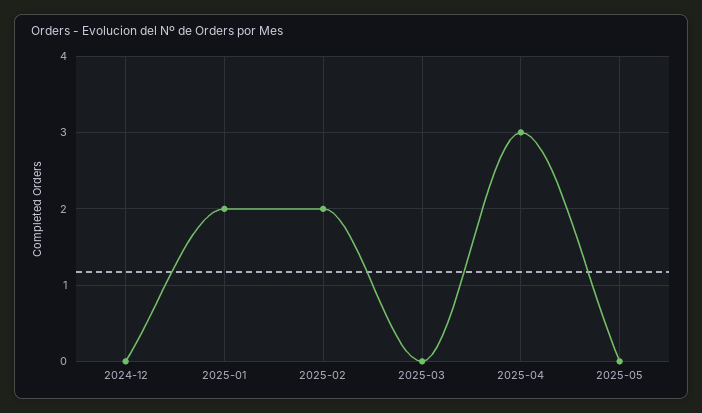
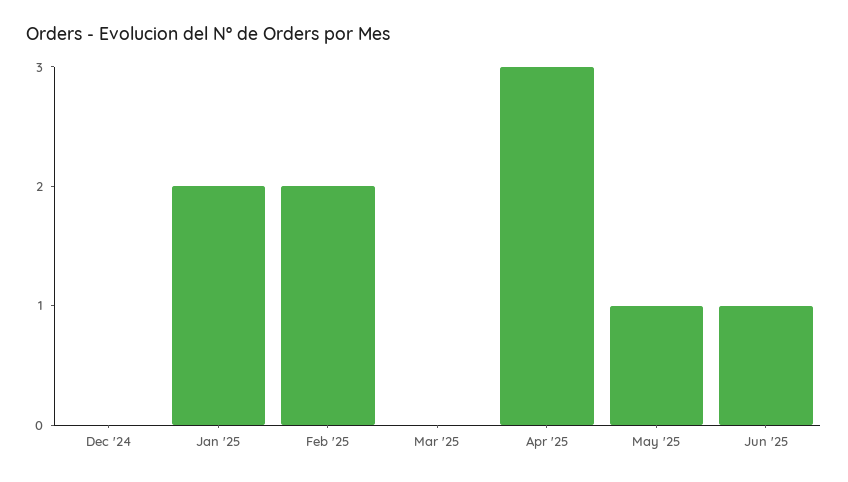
2025-05: 0 -> 1
Jun '25: none -> 1

